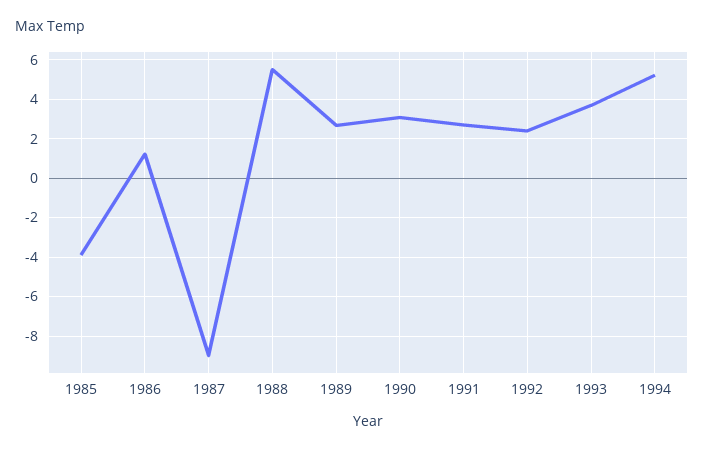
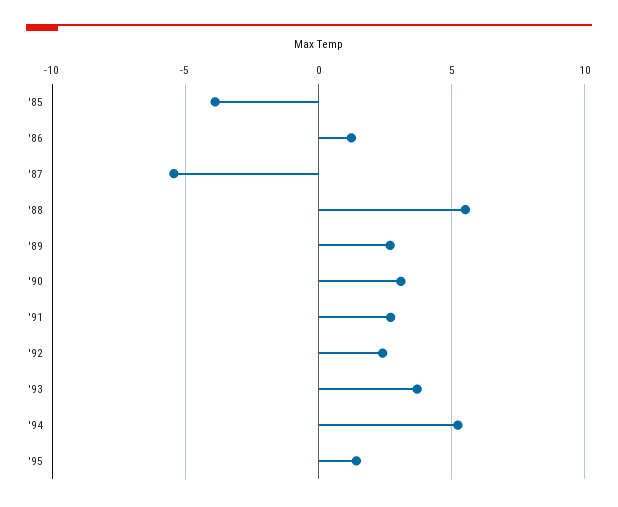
1987: -9 -> -5.5
'95: none -> 1.5

